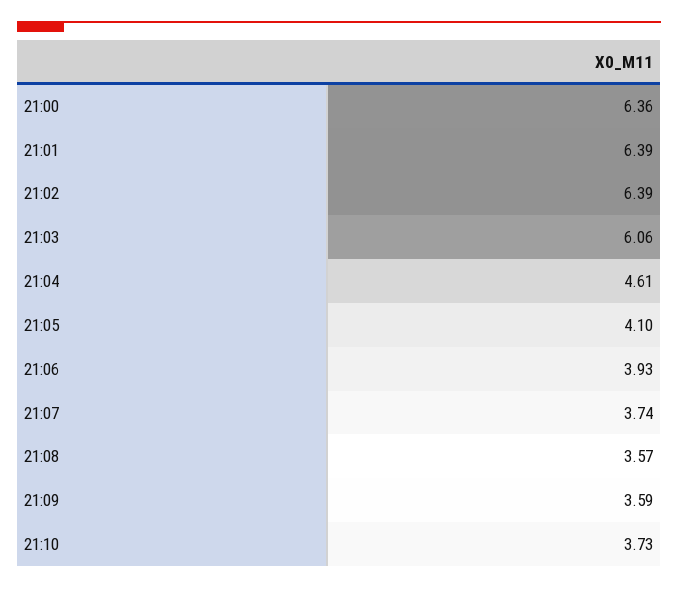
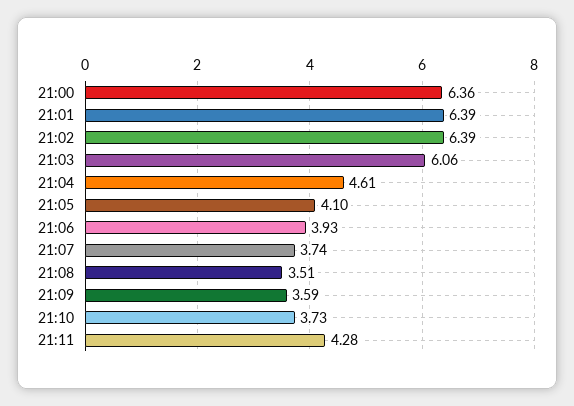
21:08: 3.57 -> 3.51
21:11: none -> 4.28

